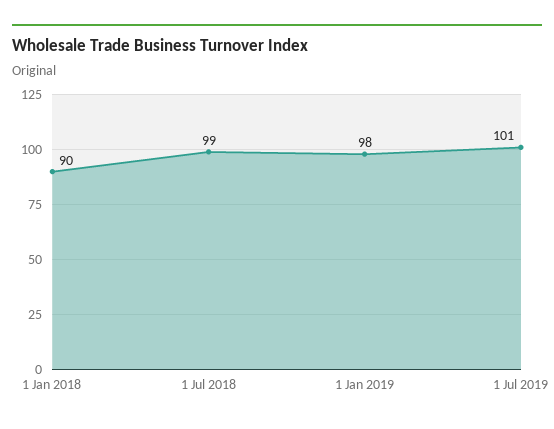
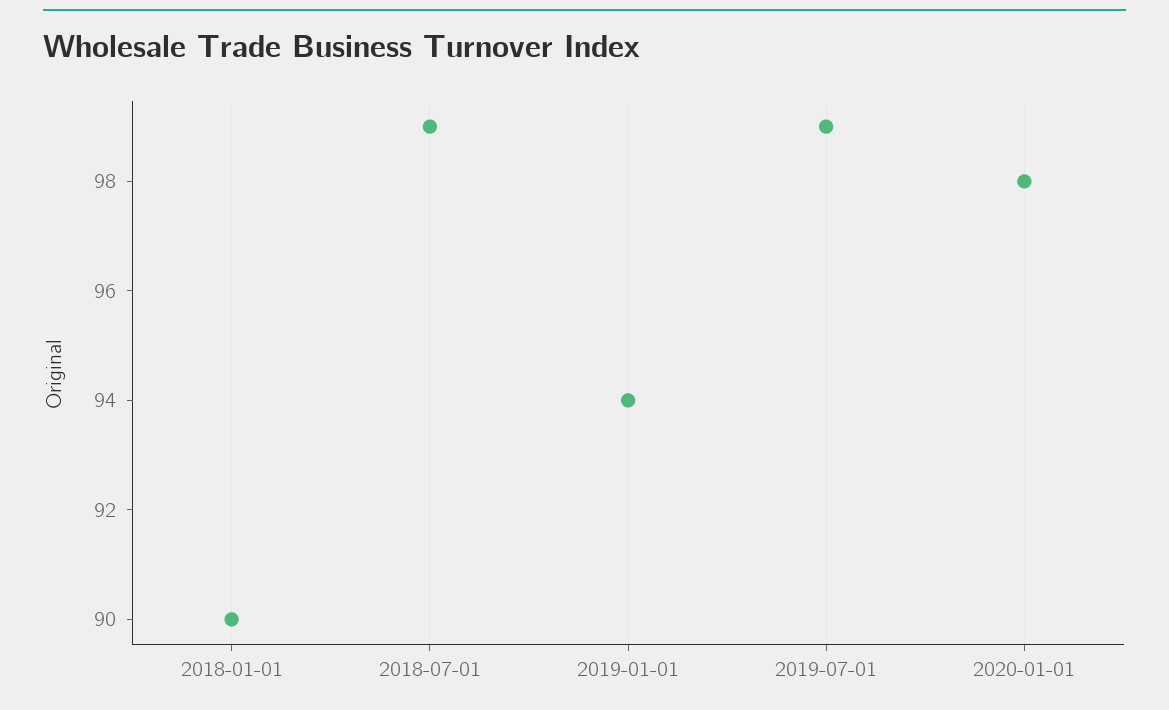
1 Jan 2019: 98 -> 94
1 Jul 2019: 101 -> 99
2020-01-01: none -> 98

